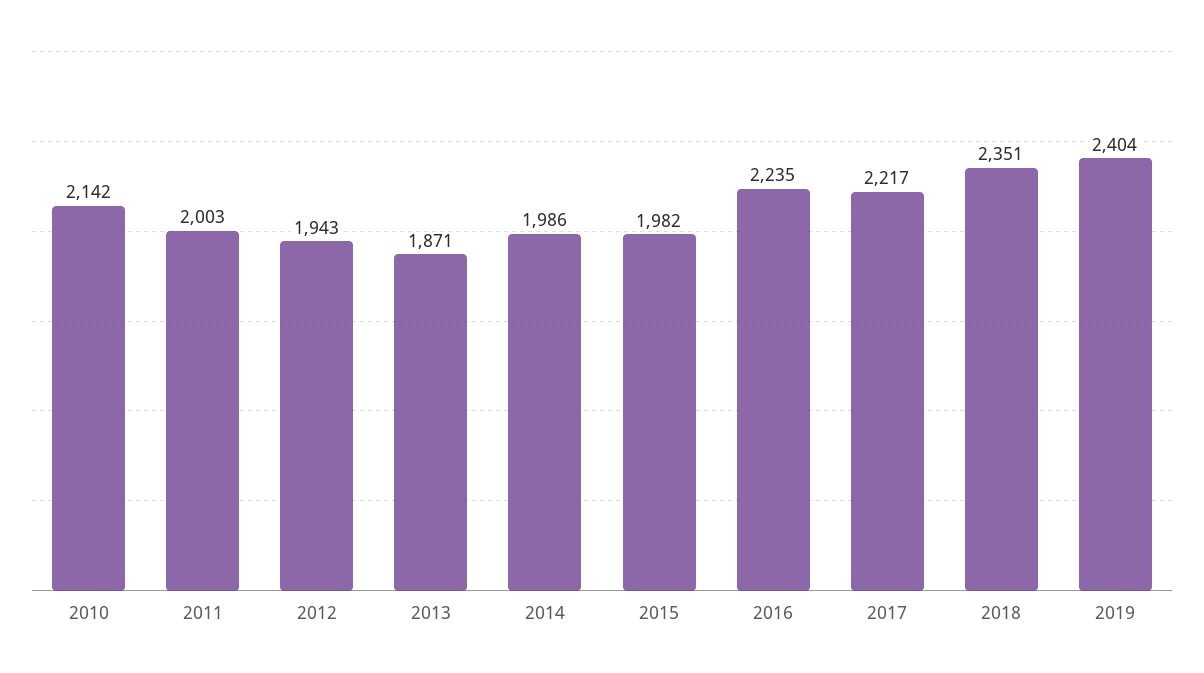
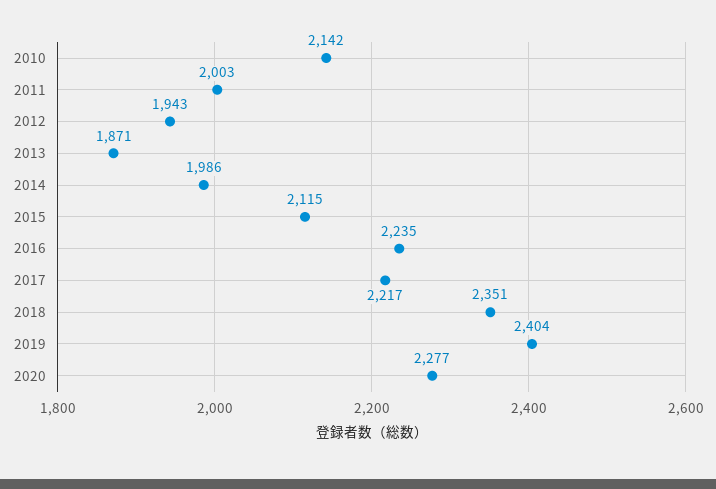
2015: 1982 -> 2115
2020: none -> 2277

